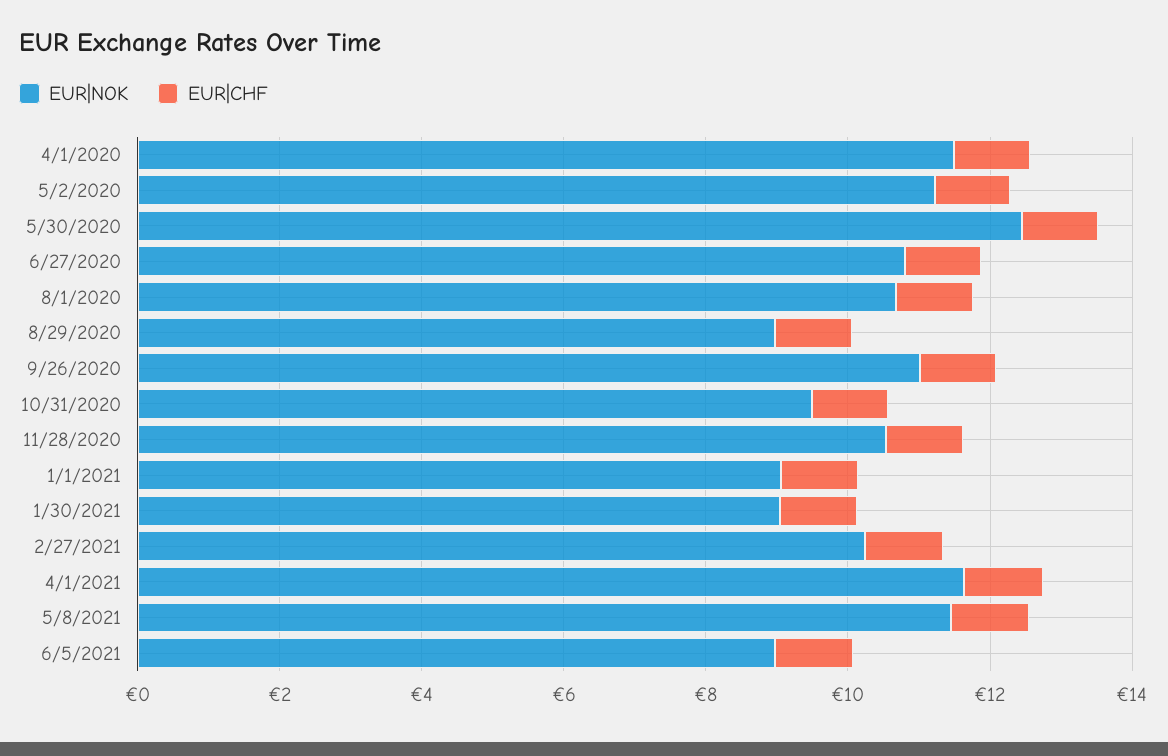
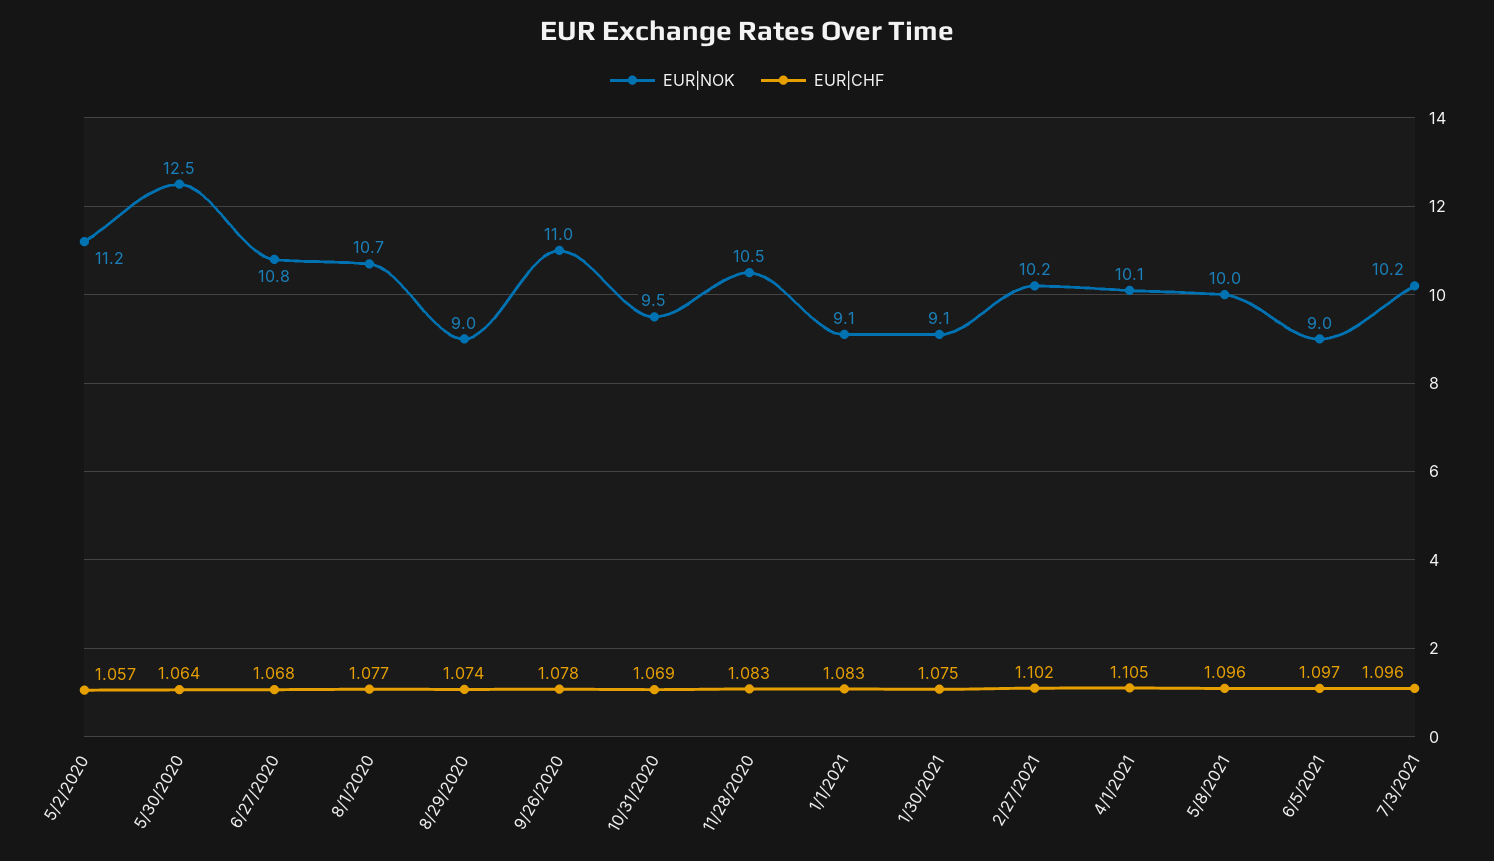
EUR|NOK, 4/1/2020: 11.5 -> none
EUR|CHF, 4/1/2020: 1 -> none
EUR|NOK, 4/1/2021: 11.5 -> 10.1
EUR|NOK, 5/8/2021: 11.5 -> 10
EUR|NOK, 7/3/2021: none -> 10.2
EUR|CHF, 7/3/2021: none -> 1.096

